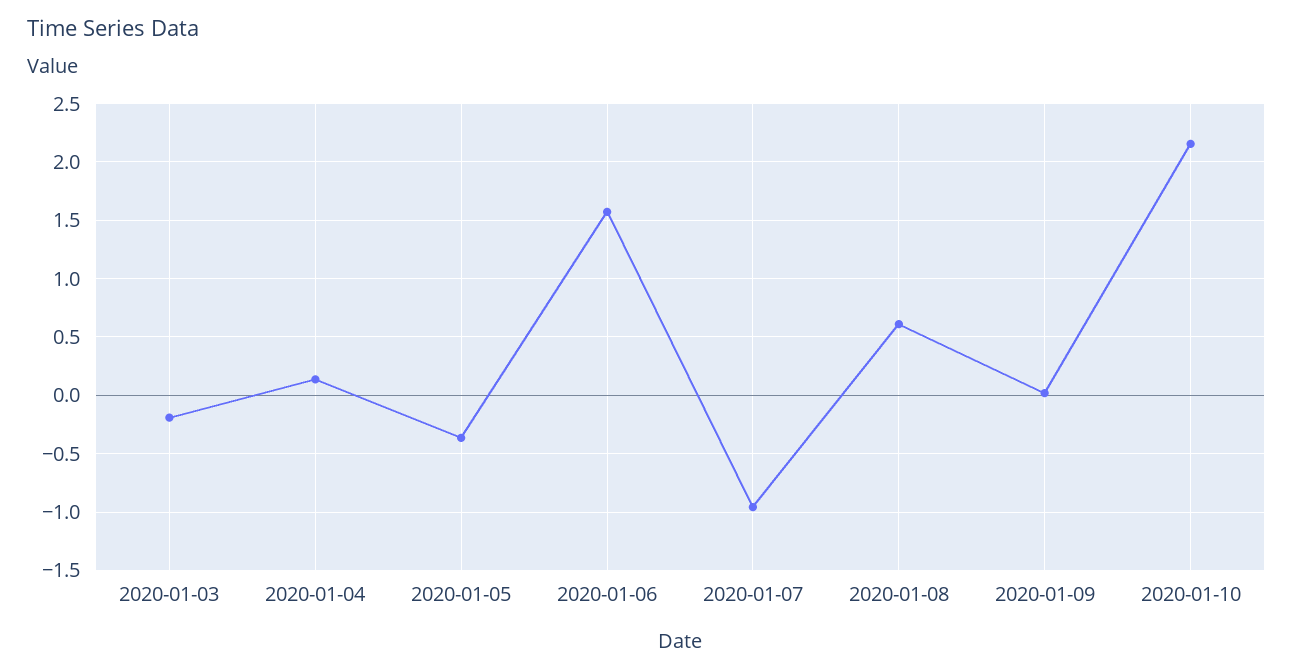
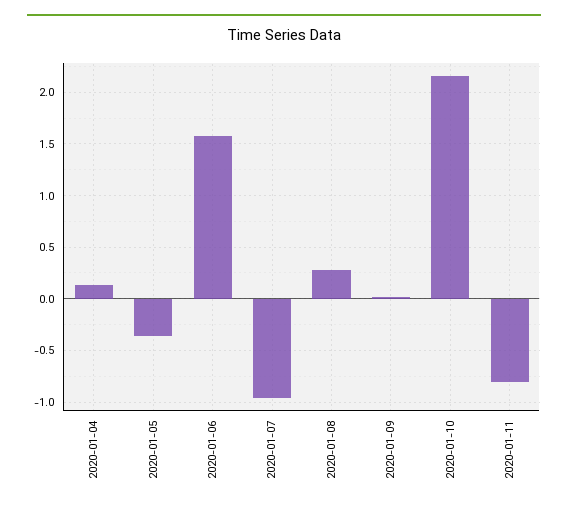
2020-01-03: -0.2 -> none
2020-01-08: 0.6 -> 0.3
2020-01-11: none -> -0.8

